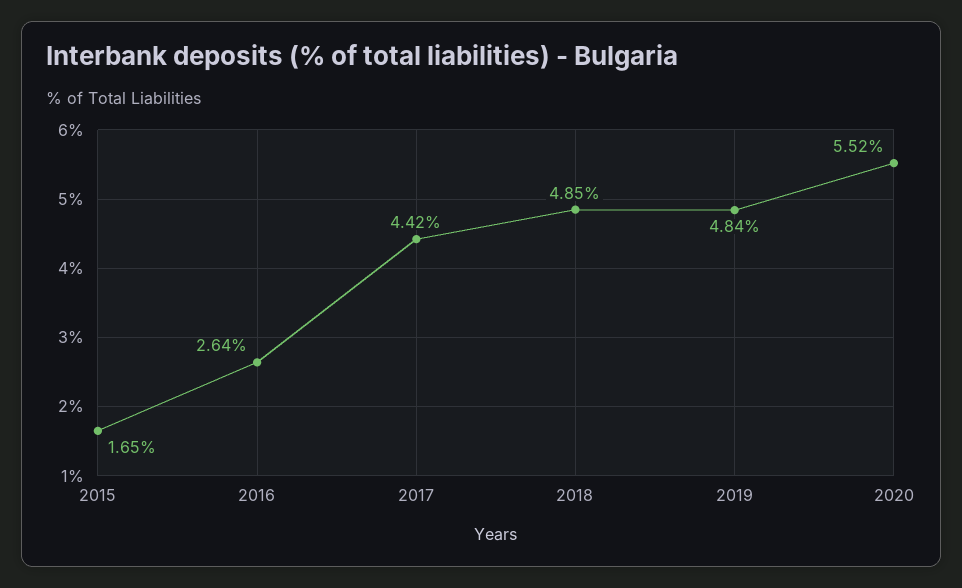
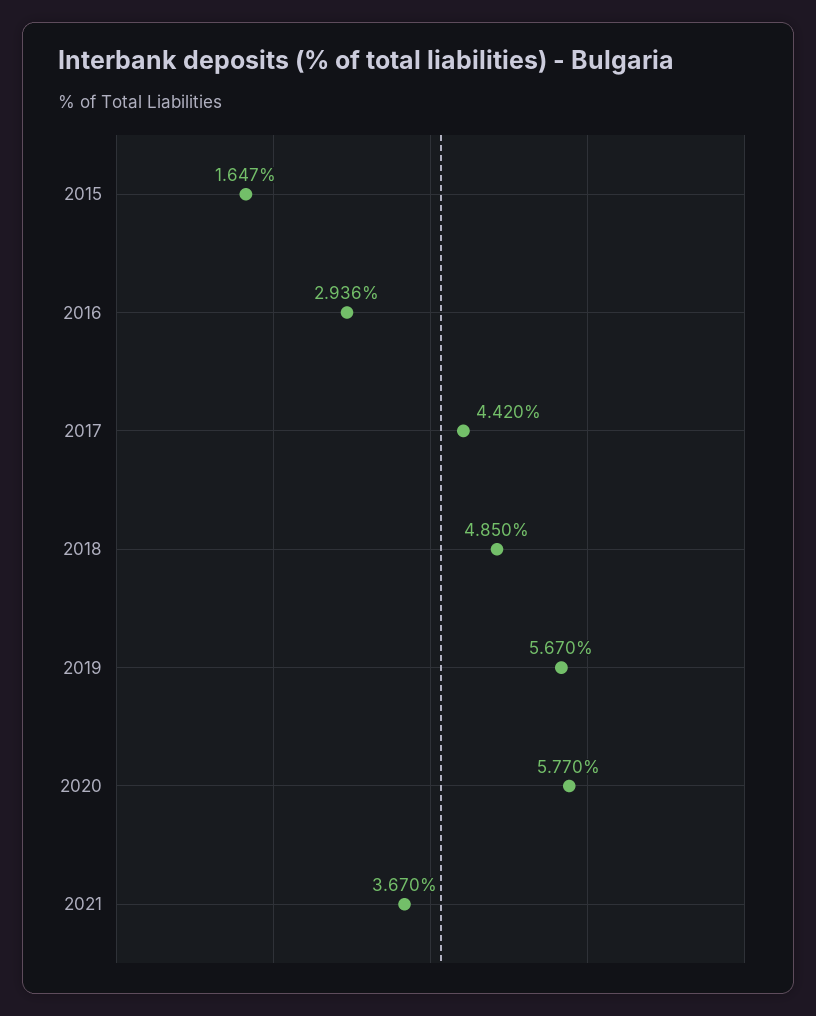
2016: 2.64 -> 2.936
2019: 4.84 -> 5.67
2020: 5.52 -> 5.77
2021: none -> 3.67

